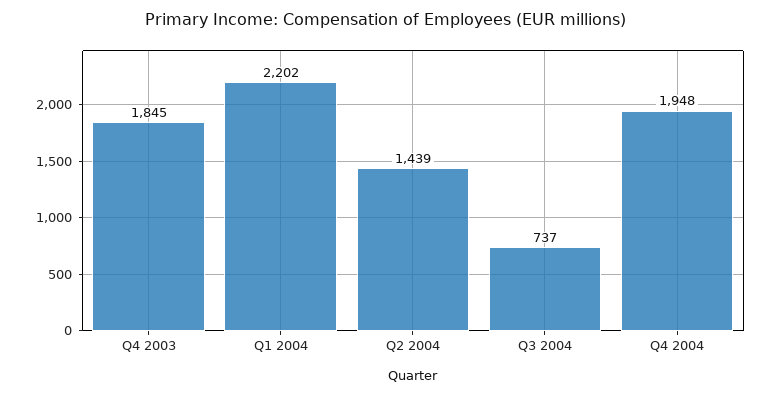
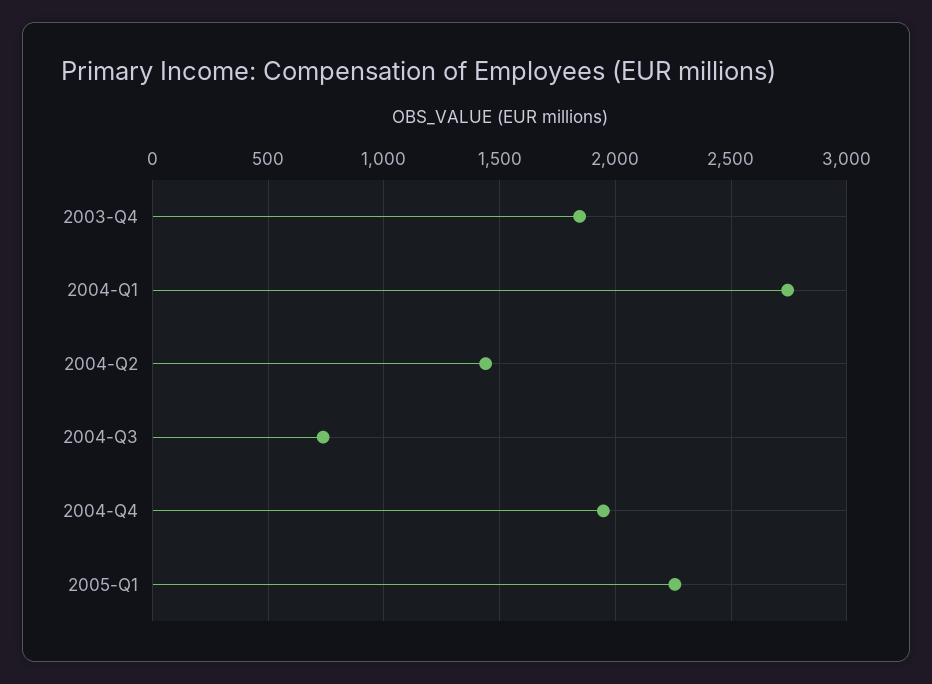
Q1 2004: 2202 -> 2750
2005-Q1: none -> 2250

